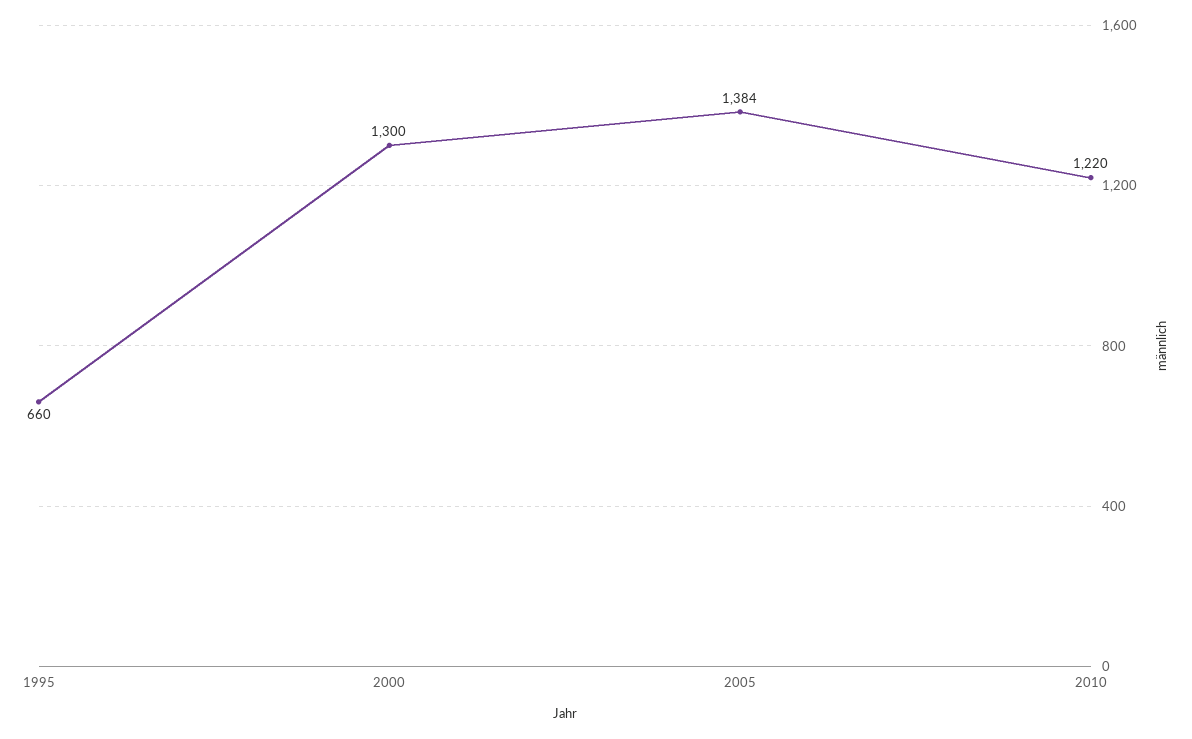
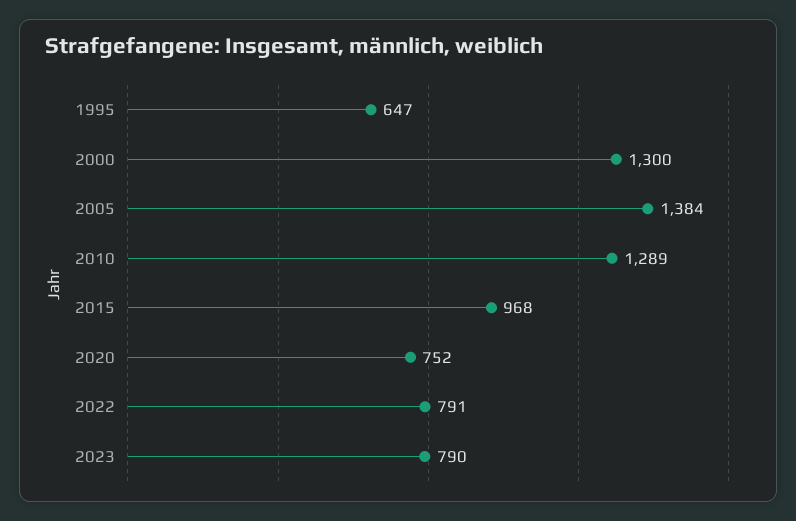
1995: 660 -> 647
2010: 1220 -> 1289
2015: none -> 968
2020: none -> 752
2022: none -> 791
2023: none -> 790

